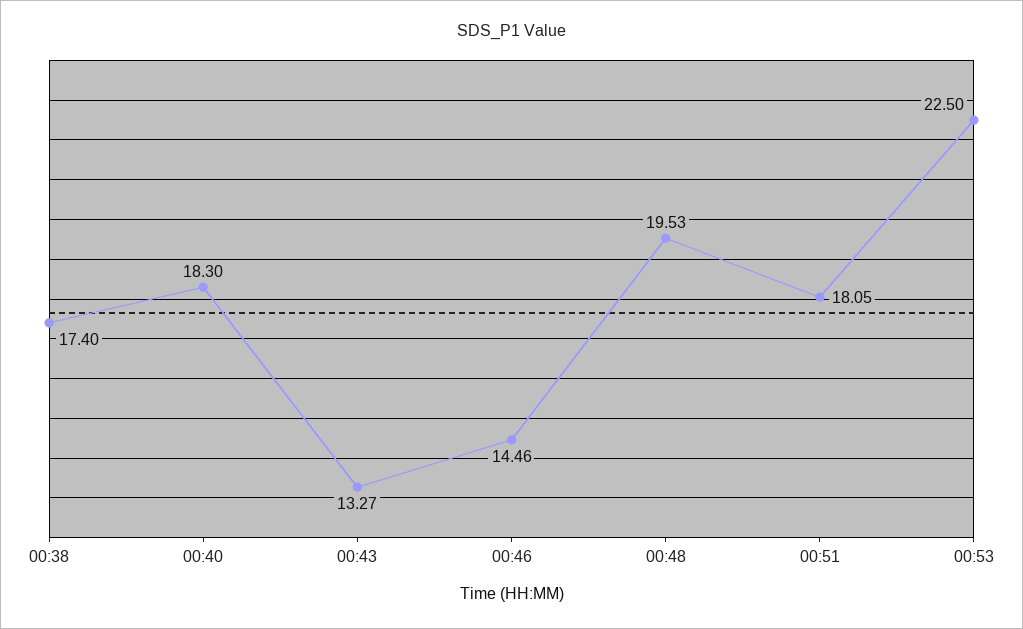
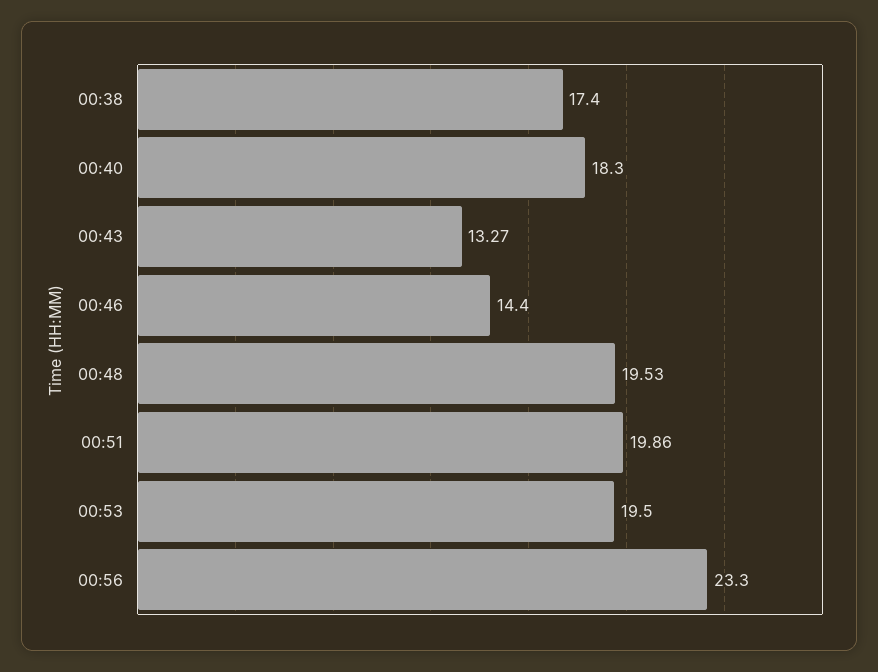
00:46: 14.46 -> 14.4
00:51: 18.05 -> 19.86
00:53: 22.5 -> 19.5
00:56: none -> 23.3

